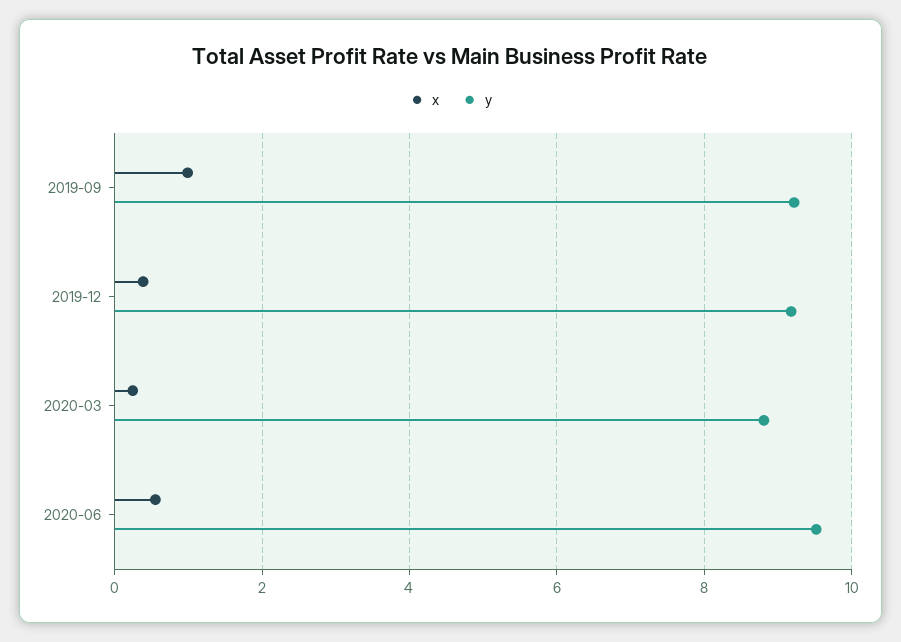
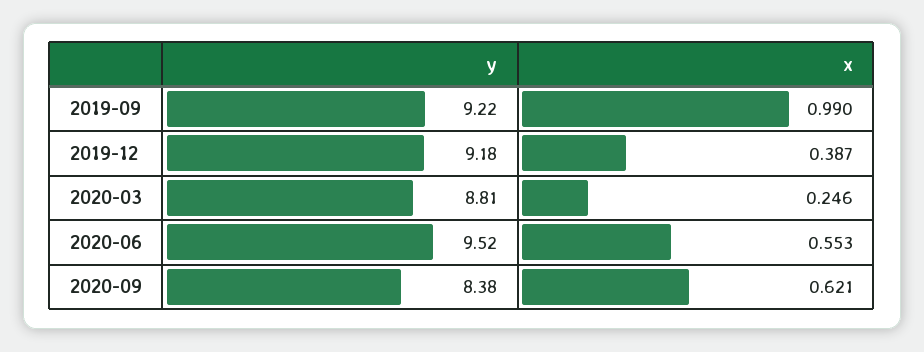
y, 2020-09: none -> 8.38
x, 2020-09: none -> 0.621

